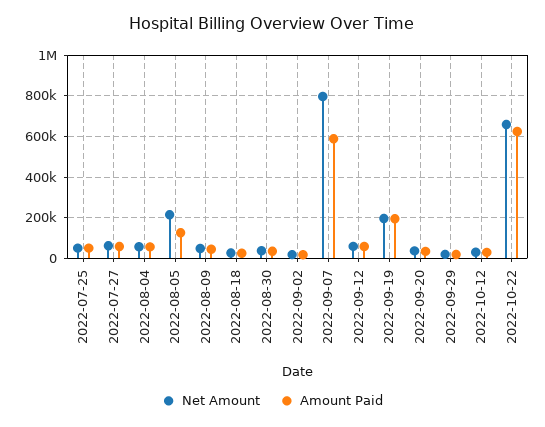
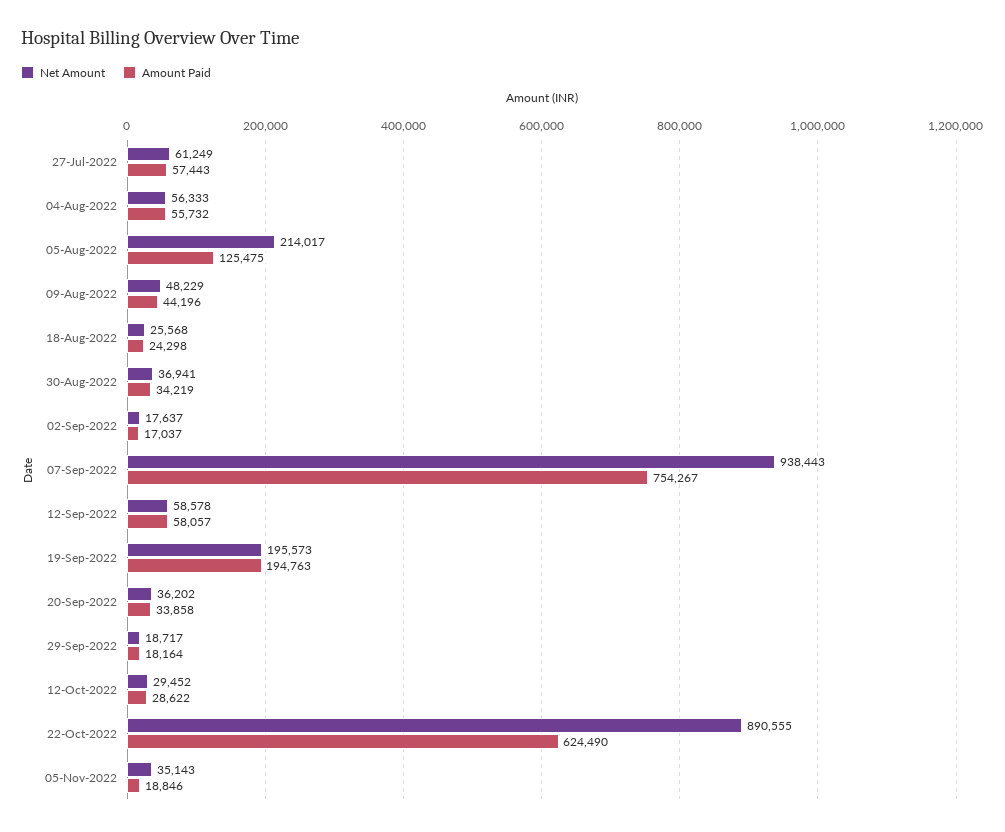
Net Amount, 2022-07-25: 50000 -> none
Amount Paid, 2022-07-25: 50000 -> none
Net Amount, 2022-09-07: 800000 -> 938443
Amount Paid, 2022-09-07: 600000 -> 754267
Net Amount, 2022-10-22: 650000 -> 890555
Net Amount, 05-Nov-2022: none -> 35143
Amount Paid, 05-Nov-2022: none -> 18846

